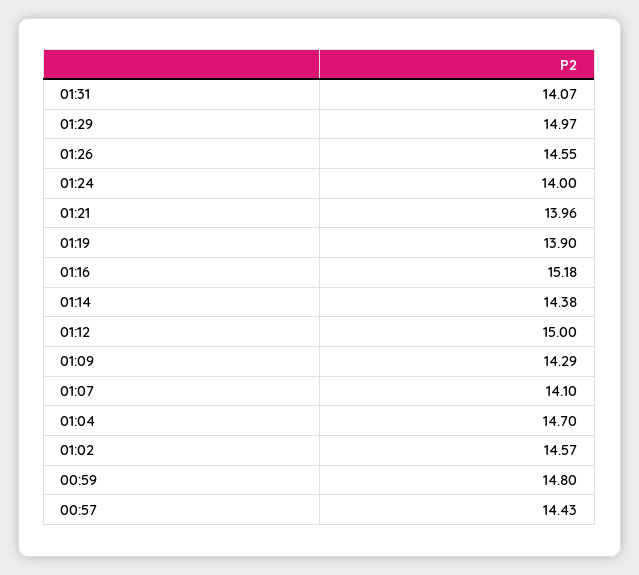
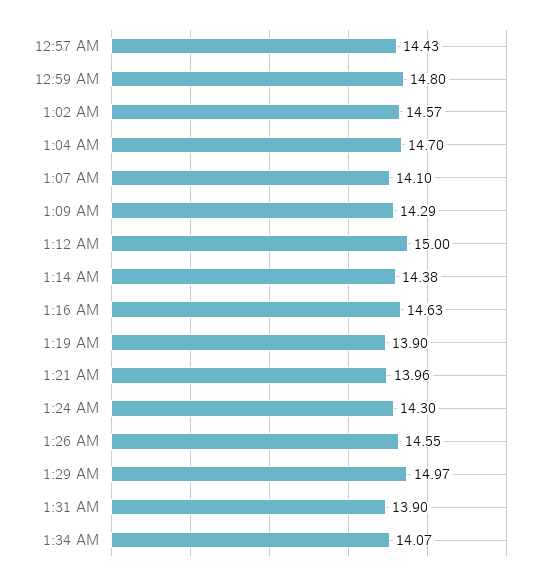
01:31: 14.07 -> 13.9
01:24: 14 -> 14.3
01:16: 15.18 -> 14.63
1:34 AM: none -> 14.07

